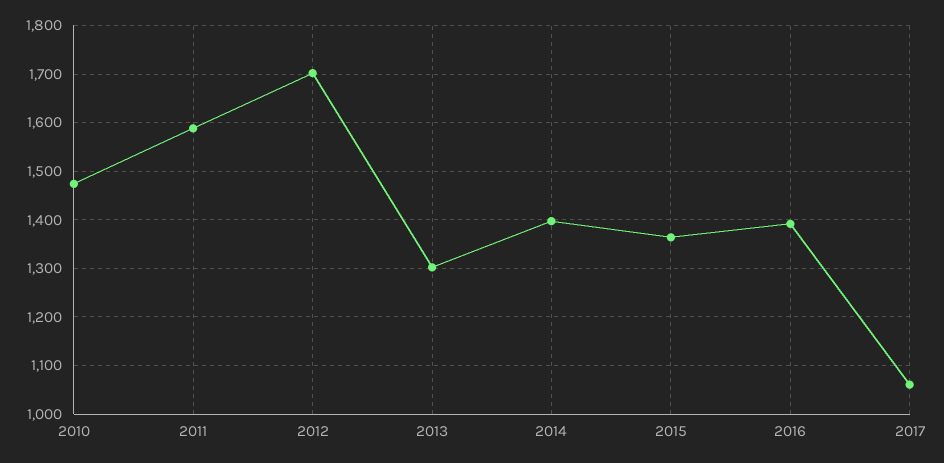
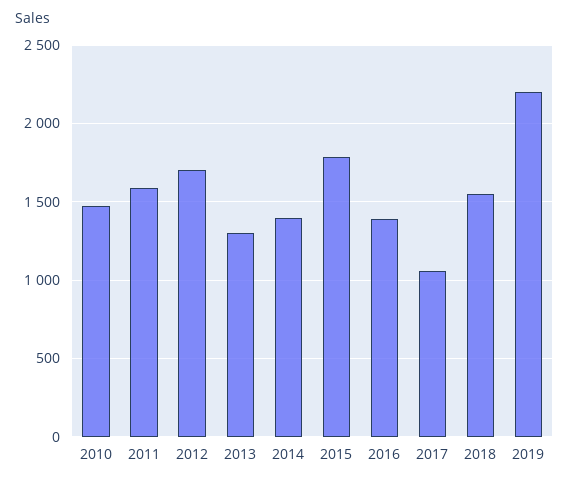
2015: 1360 -> 1800
2018: none -> 1550
2019: none -> 2200

